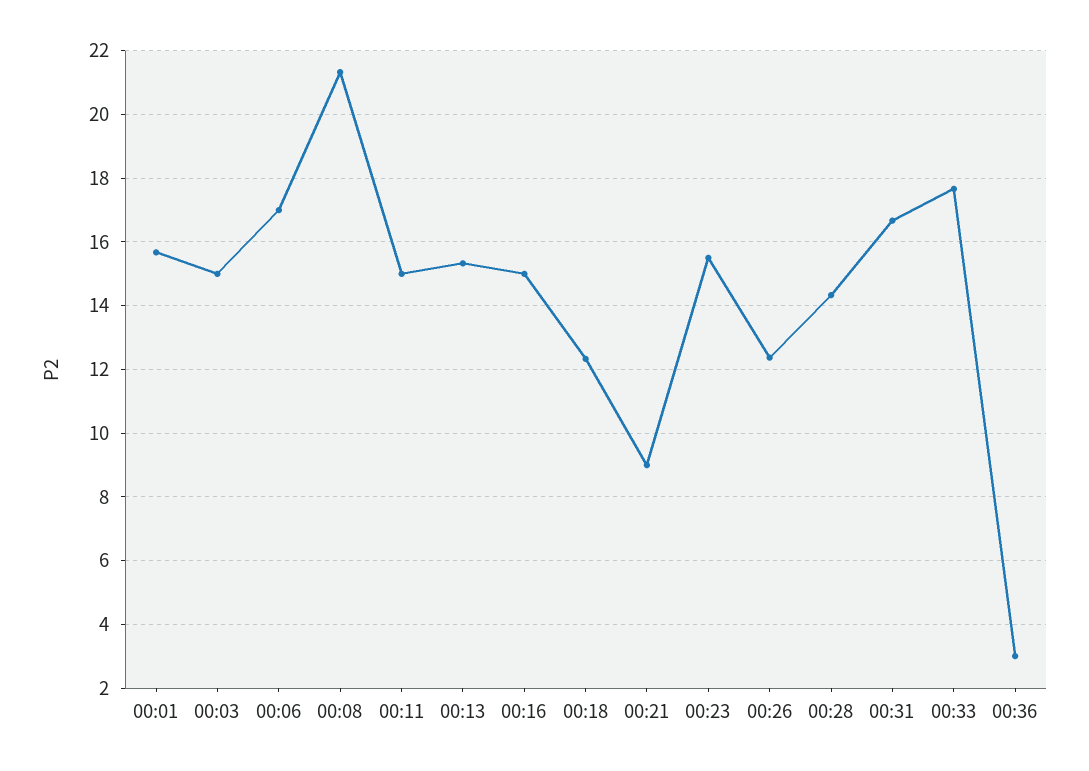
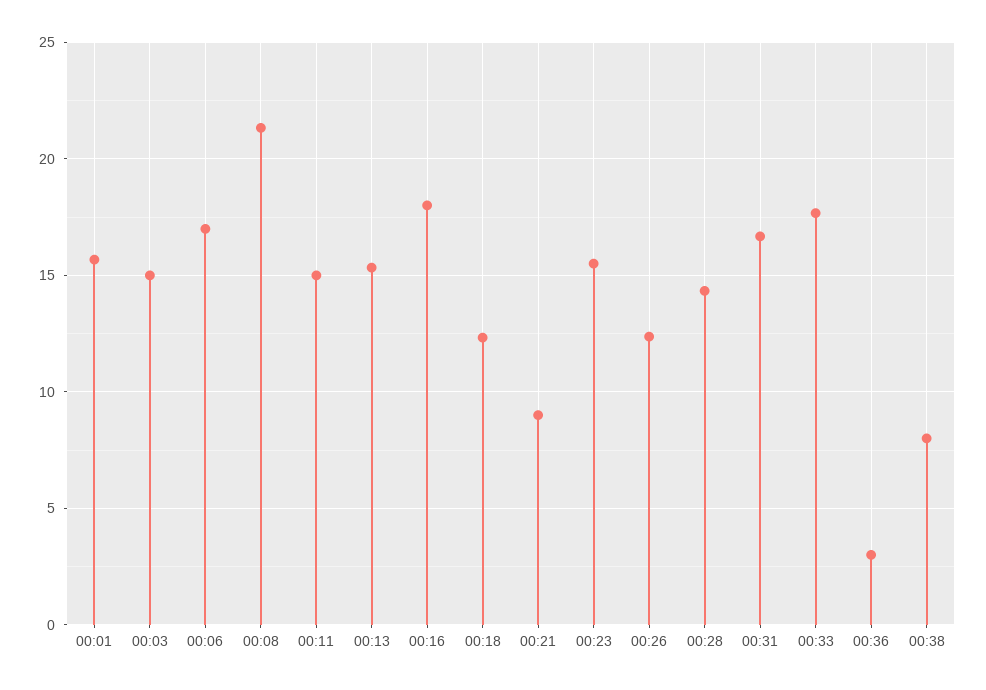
00:16: 15 -> 18
00:38: none -> 8

